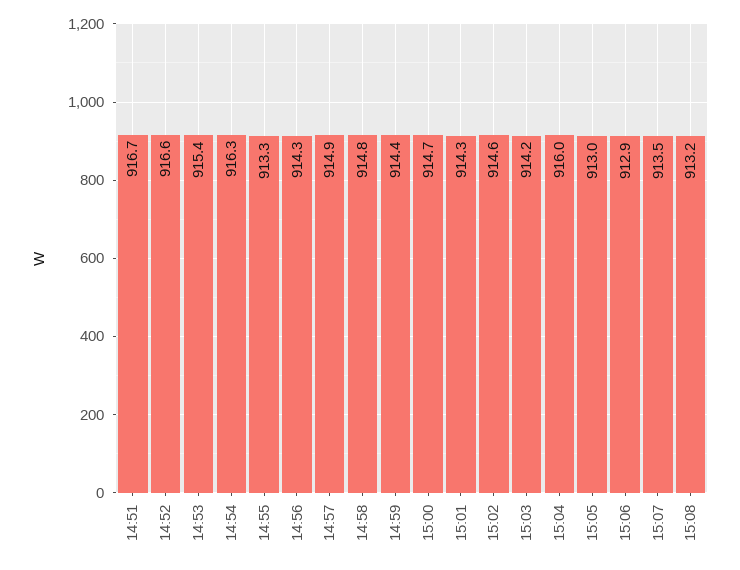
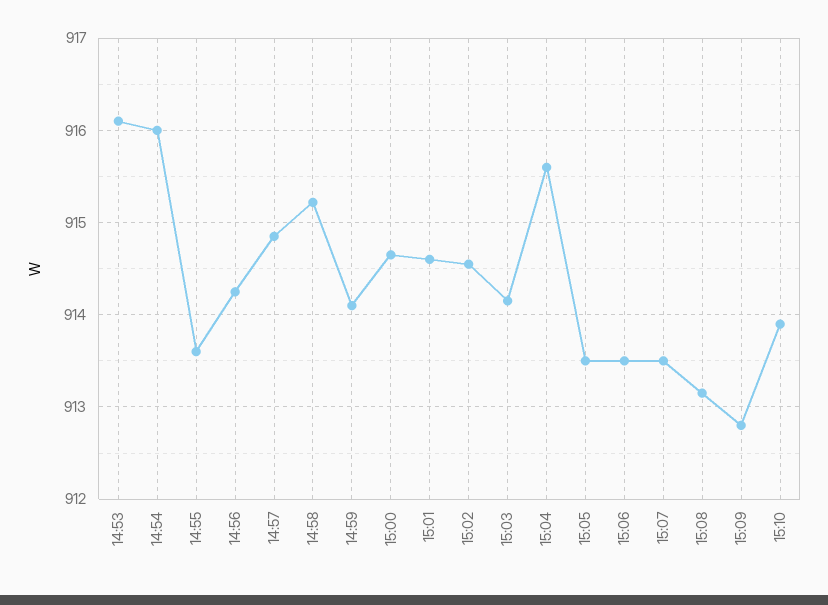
14:51: 916.7 -> none
14:52: 916.6 -> none
14:53: 915.4 -> 916.1
14:54: 916.3 -> 916
14:55: 913.3 -> 913.6
14:58: 914.8 -> 915.2
14:59: 914.4 -> 914.1
15:01: 914.3 -> 914.6
15:04: 916 -> 915.6
15:05: 913 -> 913.5
15:06: 912.9 -> 913.5
15:09: none -> 912.8
15:10: none -> 913.9

